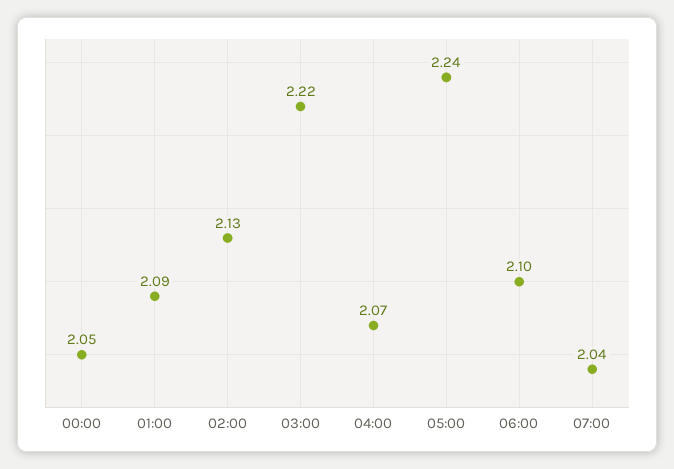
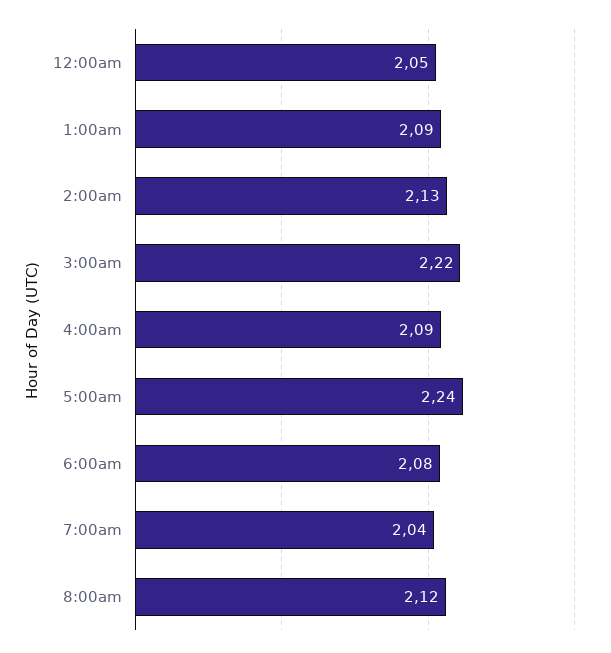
04:00: 2.07 -> 2.09
06:00: 2.1 -> 2.08
8:00am: none -> 2.12

